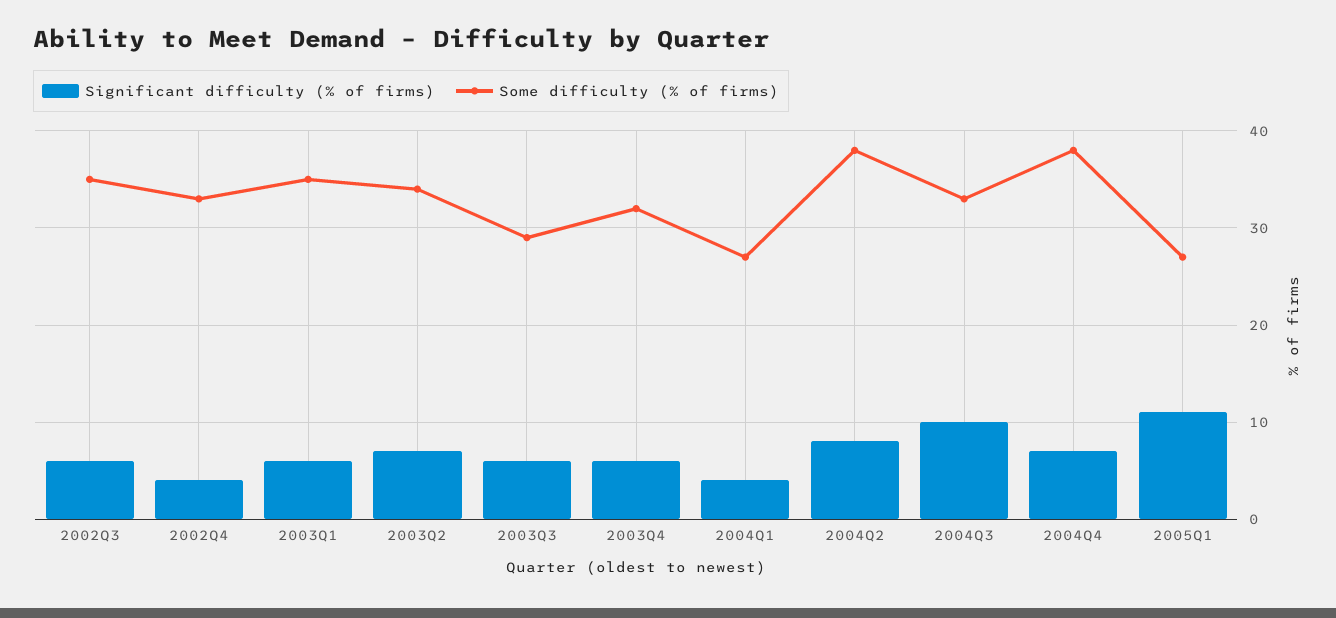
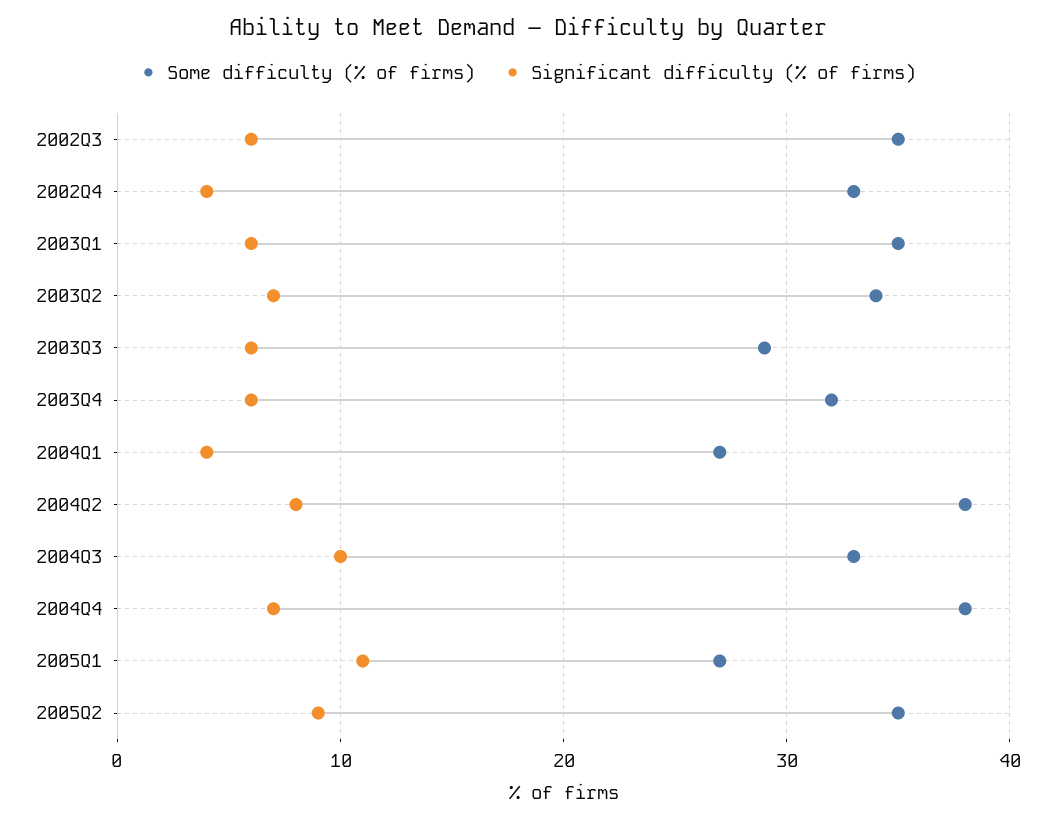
Some difficulty (% of firms), 2005Q2: none -> 35
Significant difficulty (% of firms), 2005Q2: none -> 9

